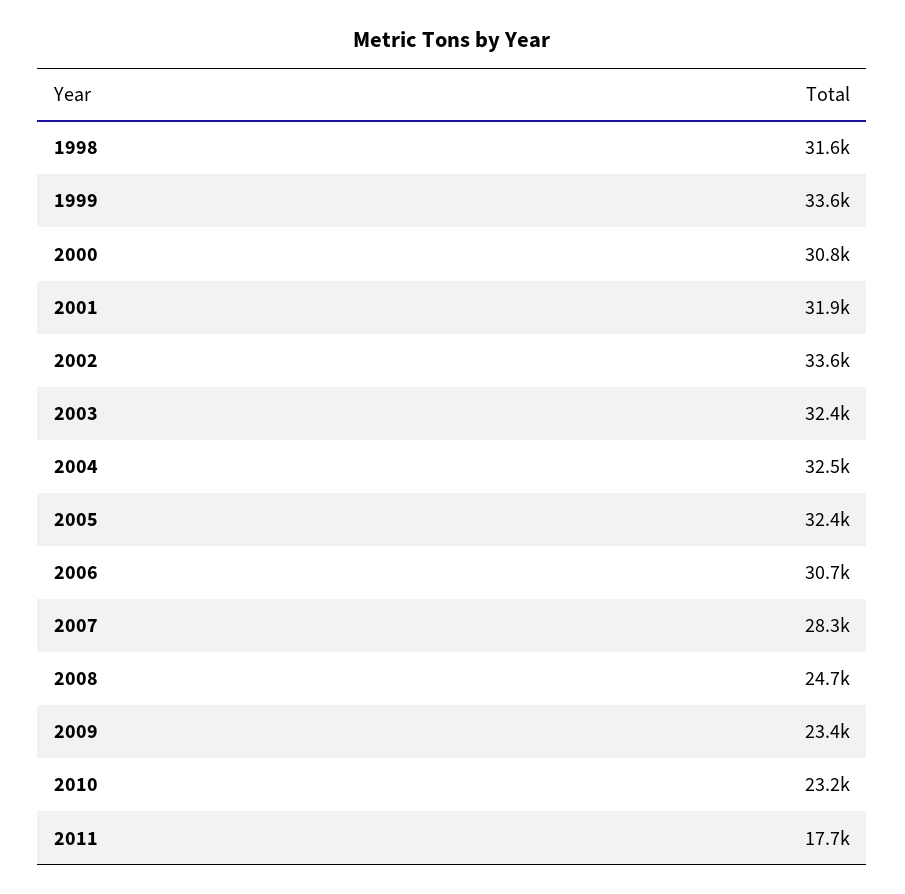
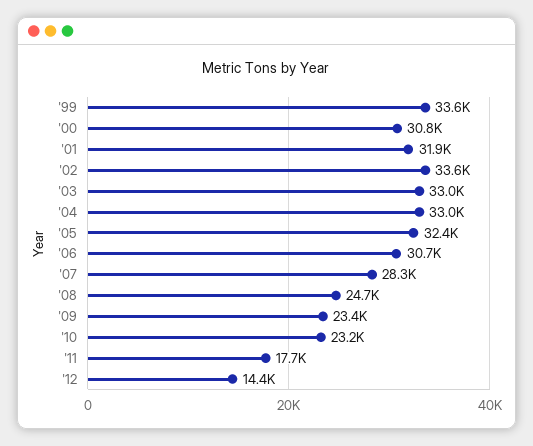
1998: 31600 -> none
2003: 32400 -> 33000
2004: 32500 -> 33000
'12: none -> 14400

